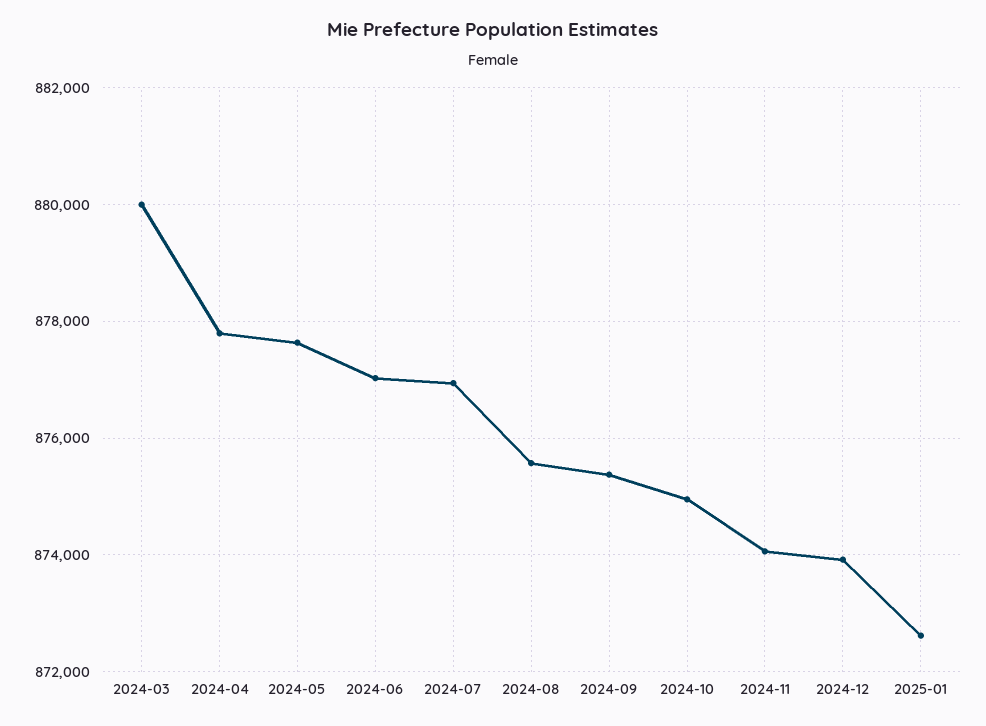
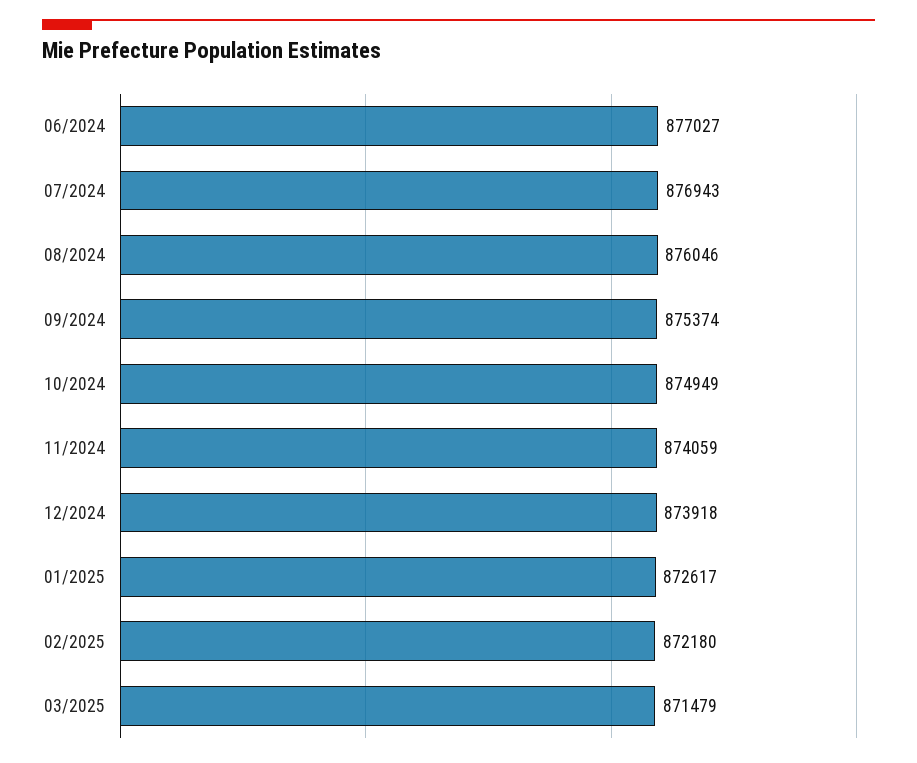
2024-03: 880000 -> none
2024-04: 877800 -> none
2024-05: 877600 -> none
2024-08: 875600 -> 876046
02/2025: none -> 872180
03/2025: none -> 871479

